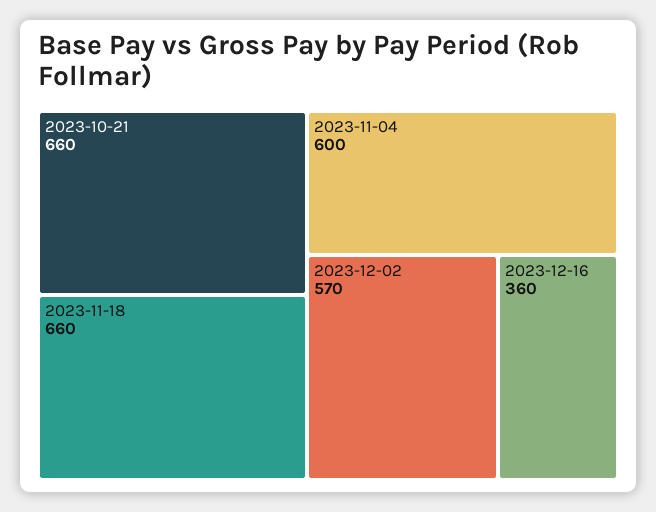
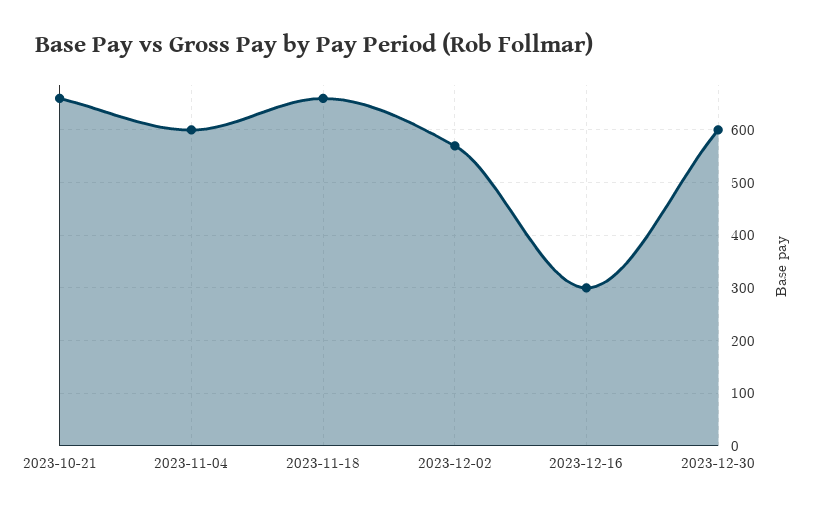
2023-12-16: 360 -> 300
2023-12-30: none -> 600

